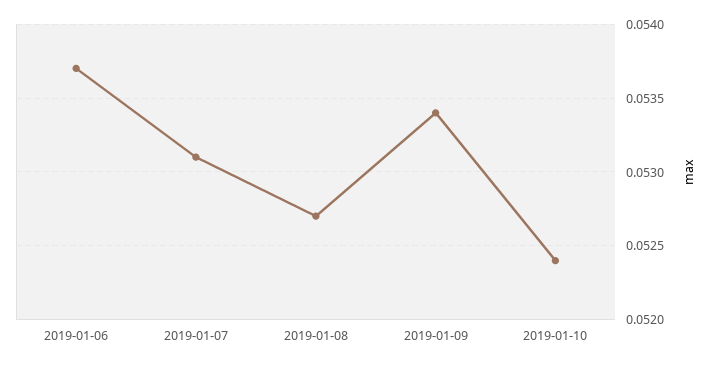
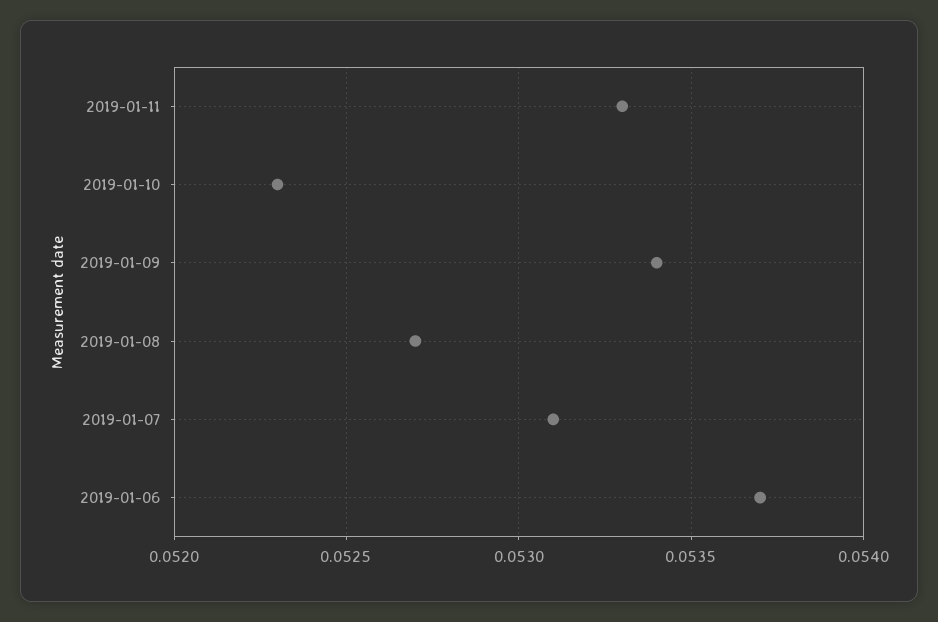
2019-01-10: 0.0524 -> 0.0523
2019-01-11: none -> 0.0533

